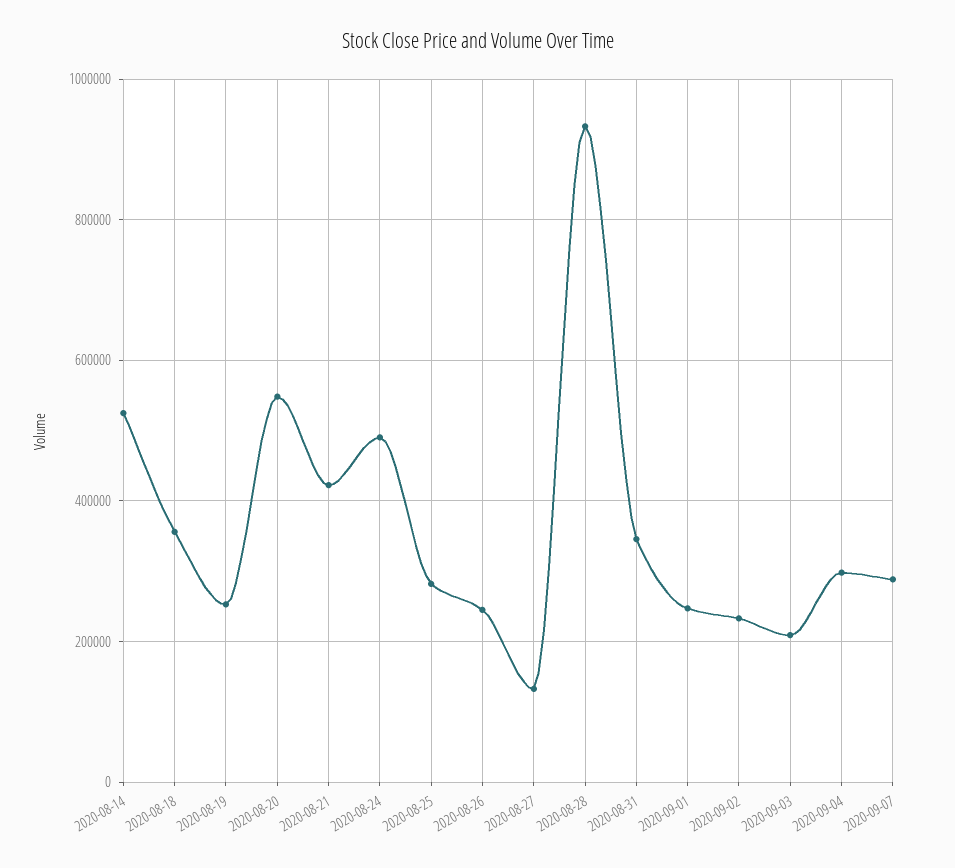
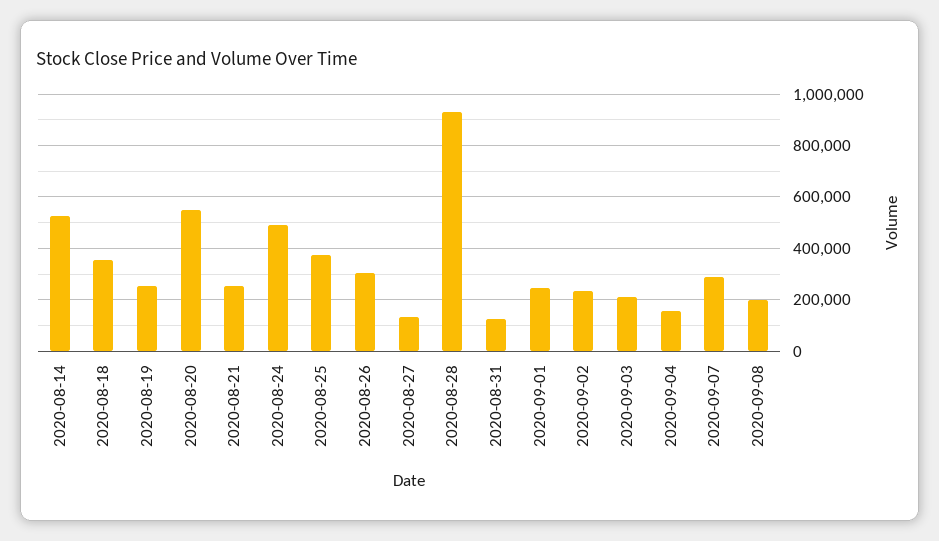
2020-08-21: 420000 -> 250000
2020-08-25: 280000 -> 375000
2020-08-26: 240000 -> 300000
2020-08-31: 340000 -> 125000
2020-09-04: 300000 -> 150000
2020-09-08: none -> 200000

